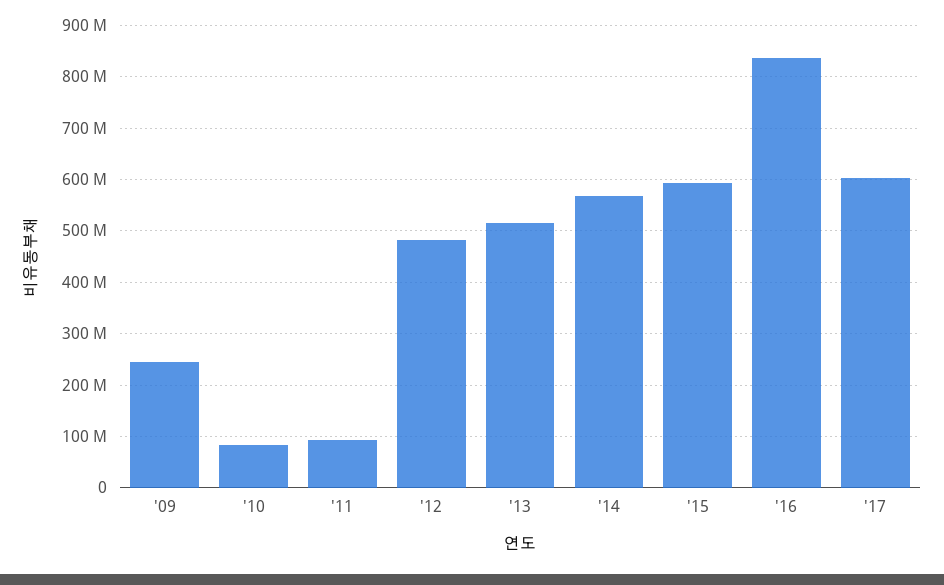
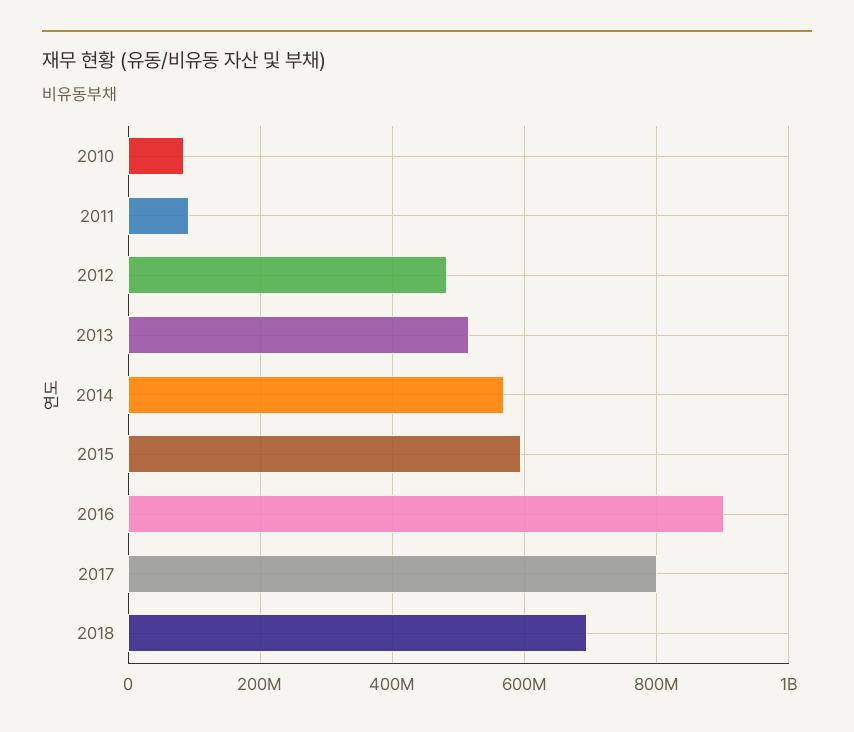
'09: 240000000 -> none
'16: 840000000 -> 900000000
'17: 600000000 -> 800000000
2018: none -> 700000000

